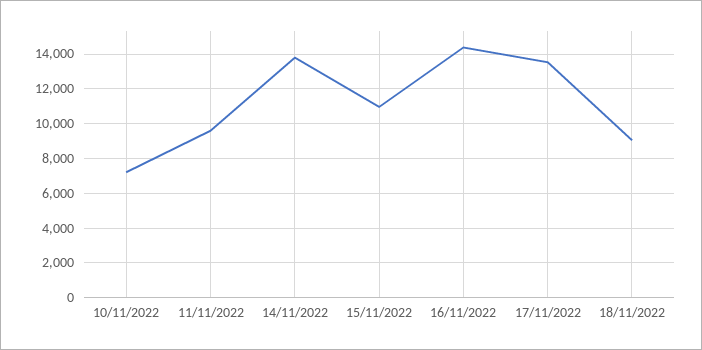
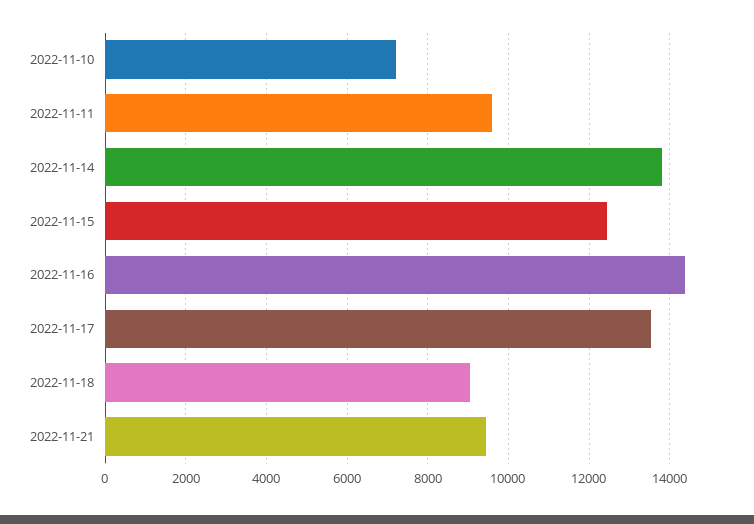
15/11/2022: 11000 -> 12400
2022-11-21: none -> 9400

